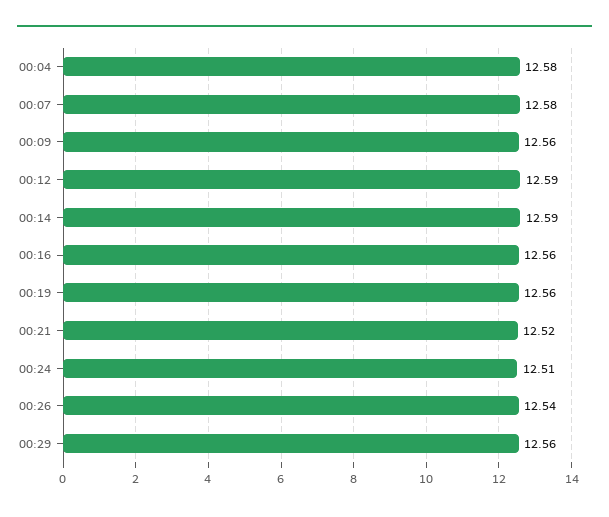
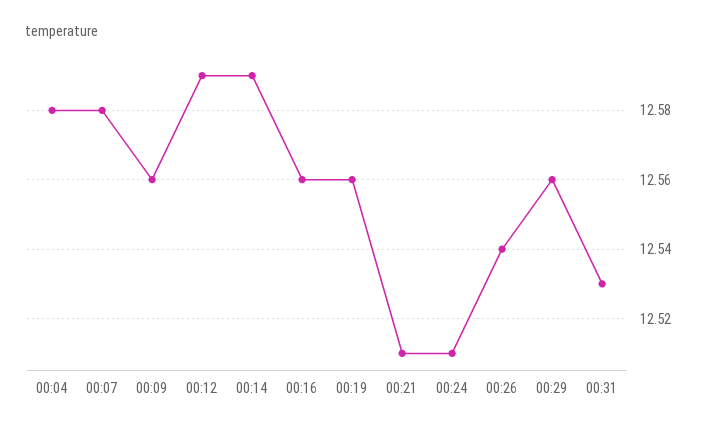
00:21: 12.52 -> 12.51
00:31: none -> 12.53

